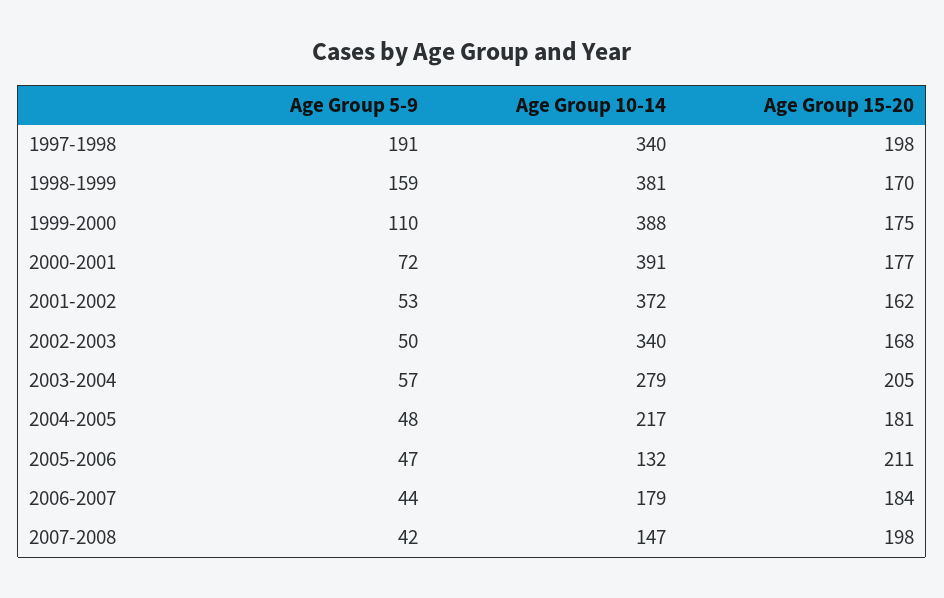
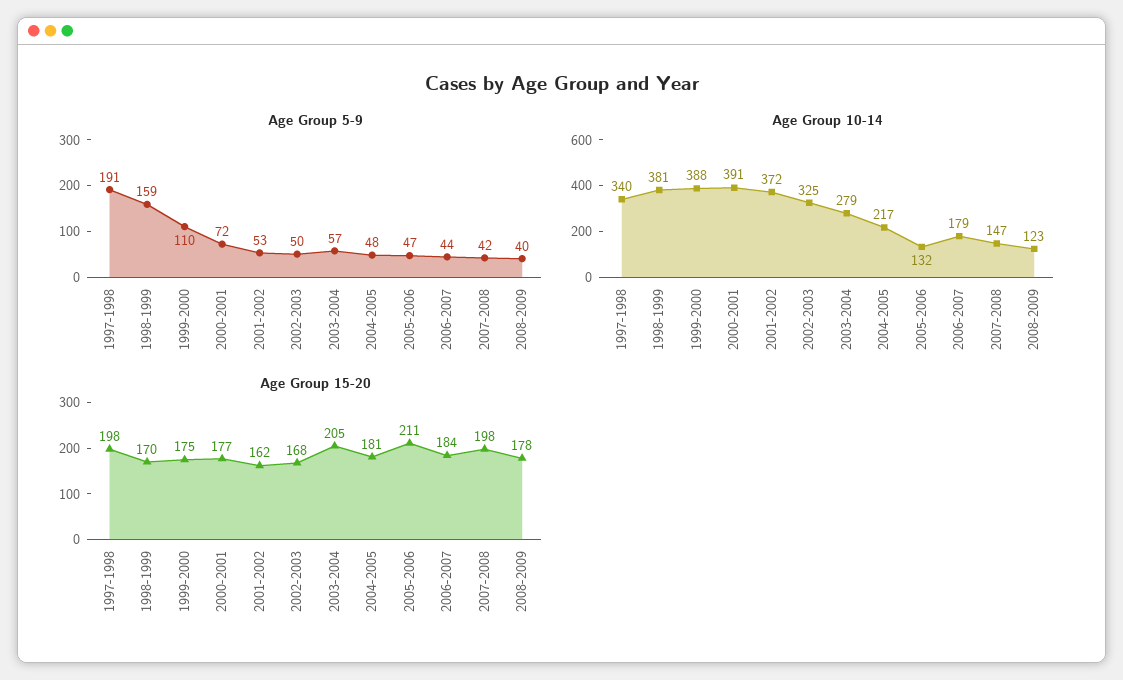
Age Group 10-14, 2002-2003: 340 -> 325
Age Group 5-9, 2008-2009: none -> 40
Age Group 10-14, 2008-2009: none -> 123
Age Group 15-20, 2008-2009: none -> 178

